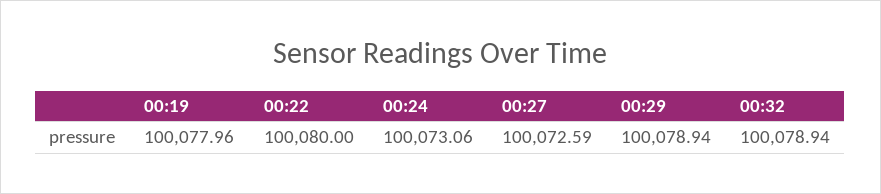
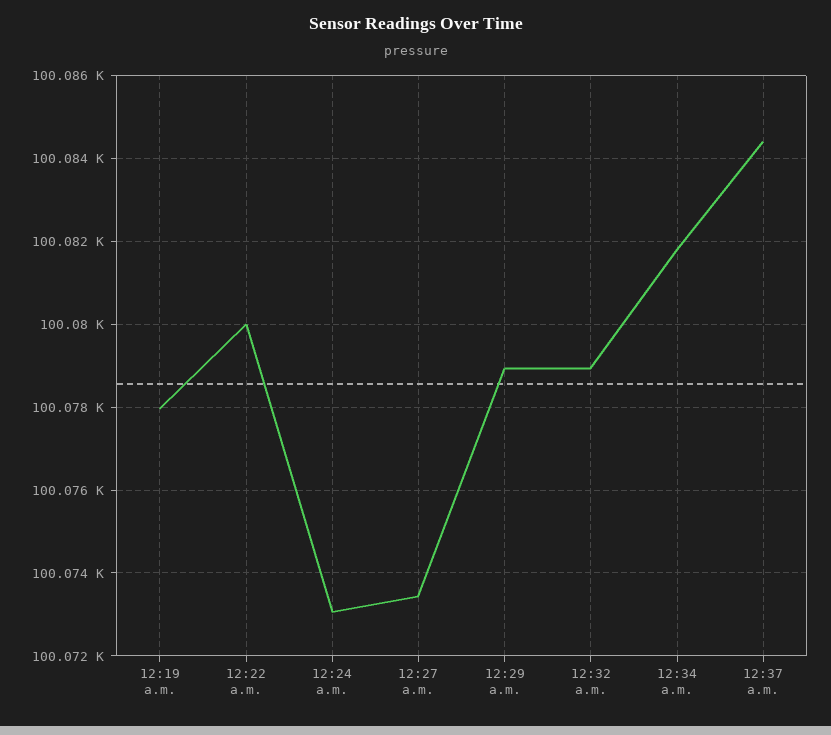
00:27: 100072.59 -> 100073.4
12:34 a.m.: none -> 100081.8
12:37 a.m.: none -> 100084.4

